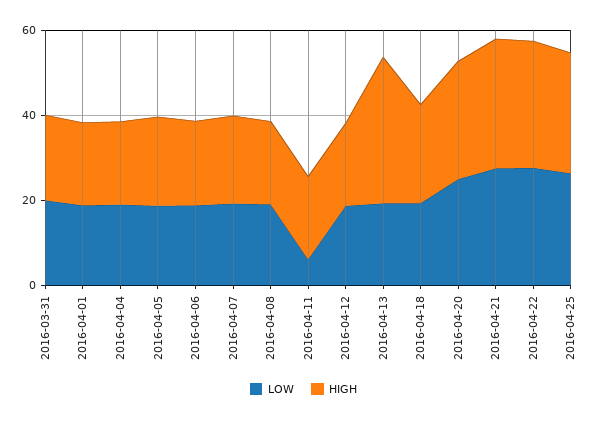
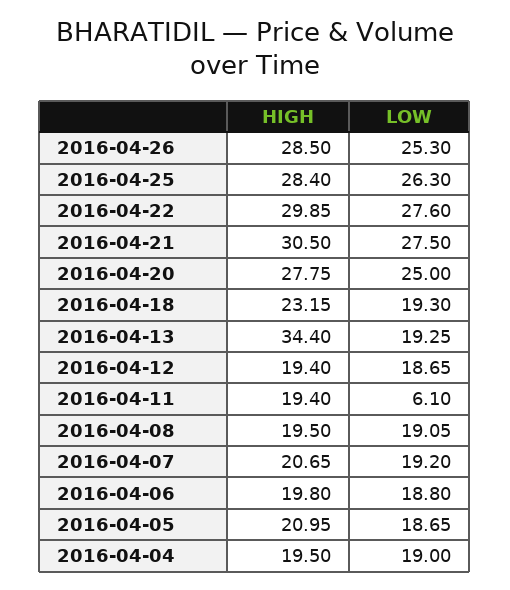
LOW, 2016-03-31: 20 -> none
HIGH, 2016-03-31: 20 -> none
LOW, 2016-04-01: 20 -> none
HIGH, 2016-04-01: 20 -> none
HIGH, 2016-04-26: none -> 28.5
LOW, 2016-04-26: none -> 25.3

